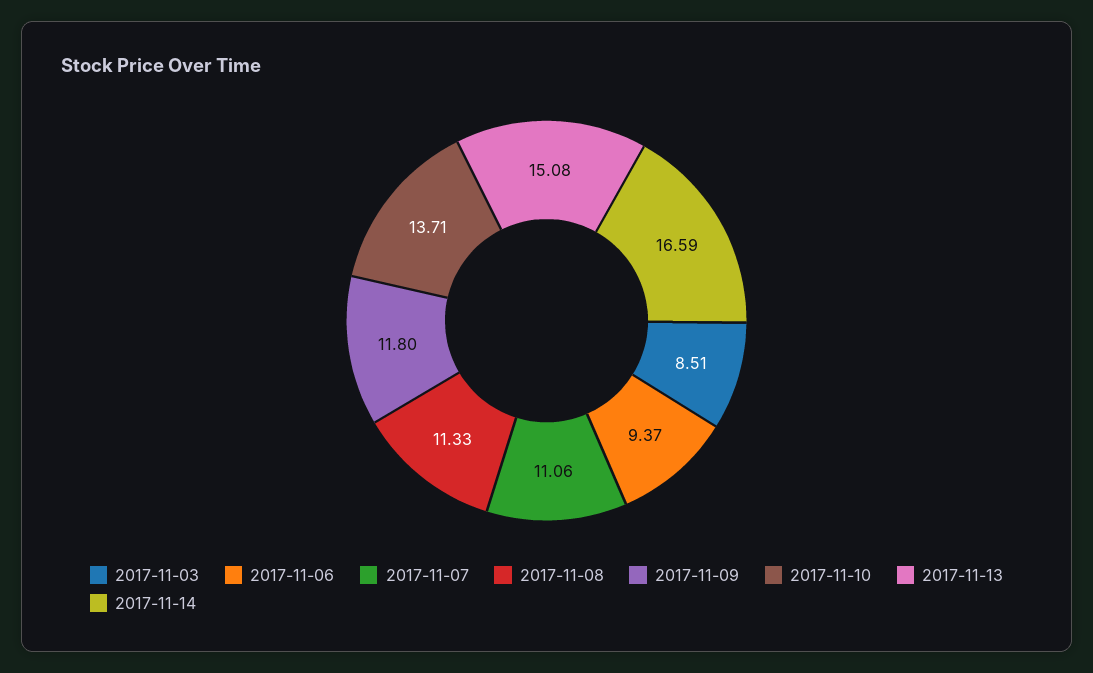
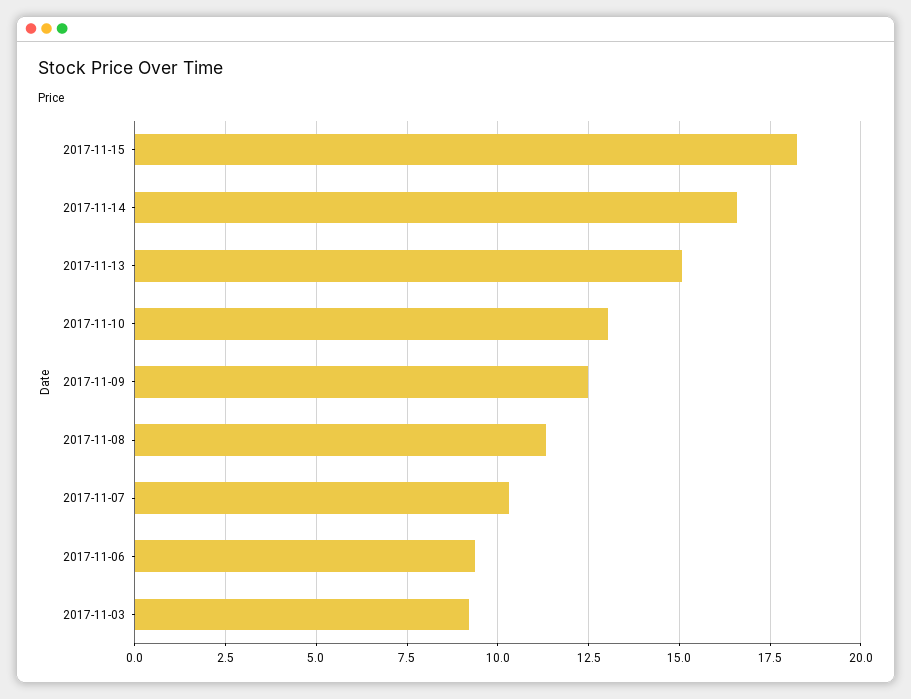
2017-11-03: 8.51 -> 9.25
2017-11-07: 11.06 -> 10.25
2017-11-09: 11.8 -> 12.5
2017-11-10: 13.71 -> 13
2017-11-15: none -> 18.25

